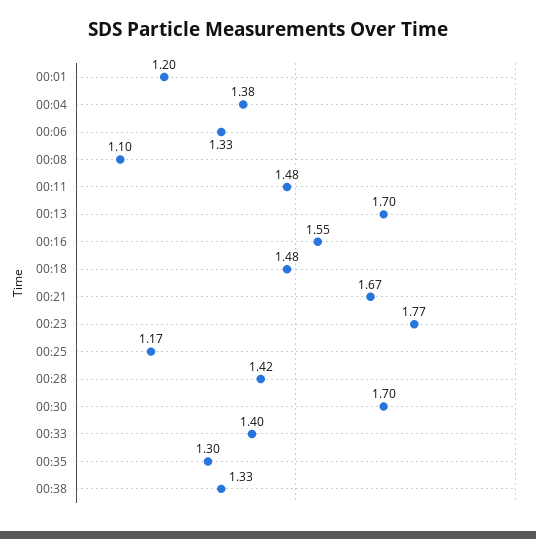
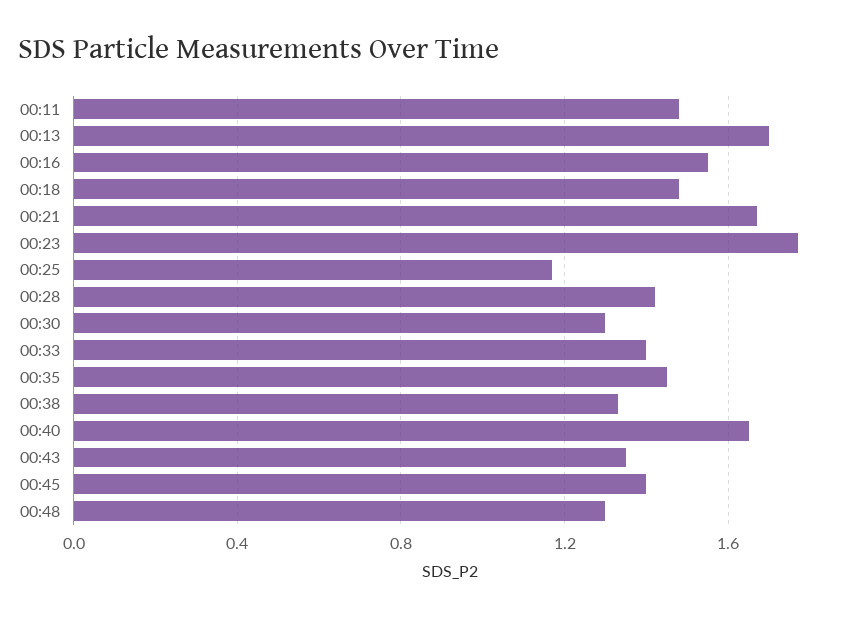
00:01: 1.2 -> none
00:04: 1.38 -> none
00:06: 1.33 -> none
00:08: 1.1 -> none
00:30: 1.7 -> 1.3
00:35: 1.3 -> 1.45
00:40: none -> 1.65
00:43: none -> 1.35
00:45: none -> 1.4
00:48: none -> 1.3

